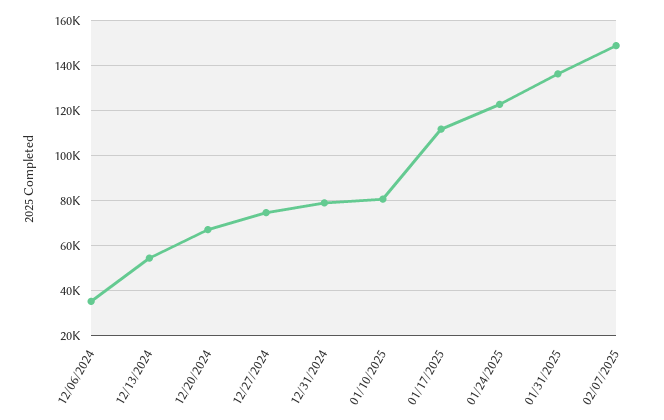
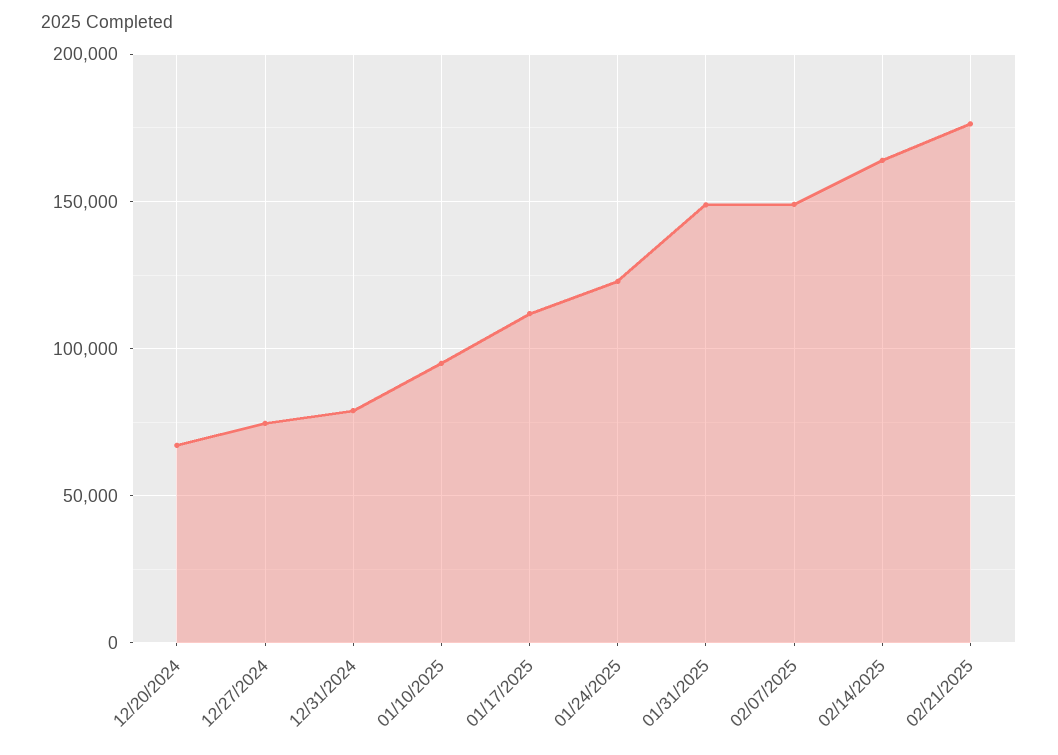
12/06/2024: 35000 -> none
12/13/2024: 55000 -> none
01/10/2025: 80000 -> 95000
01/31/2025: 135000 -> 150000
02/14/2025: none -> 165000
02/21/2025: none -> 175000

